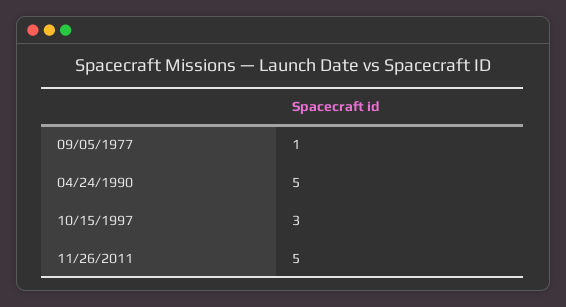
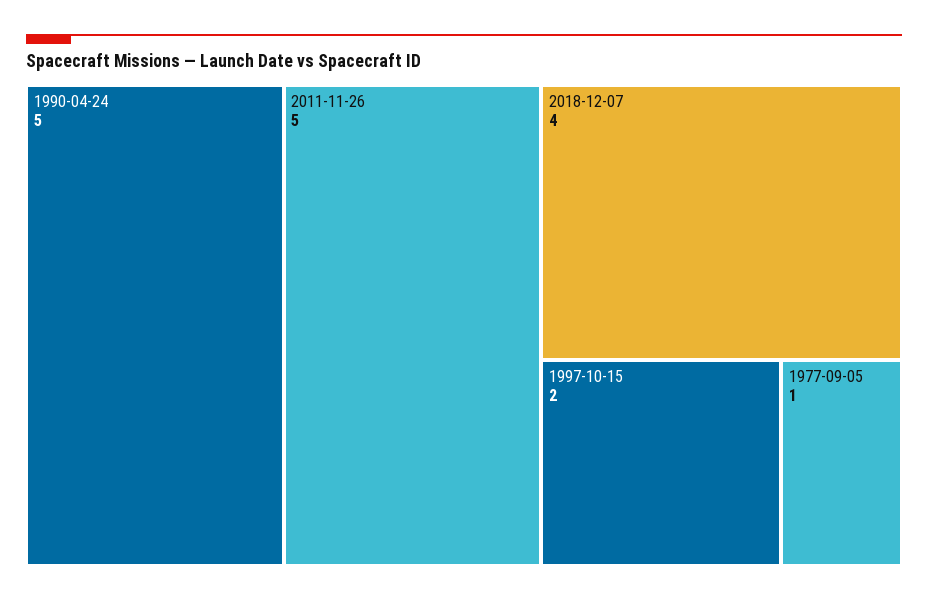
10/15/1997: 3 -> 2
2018-12-07: none -> 4

